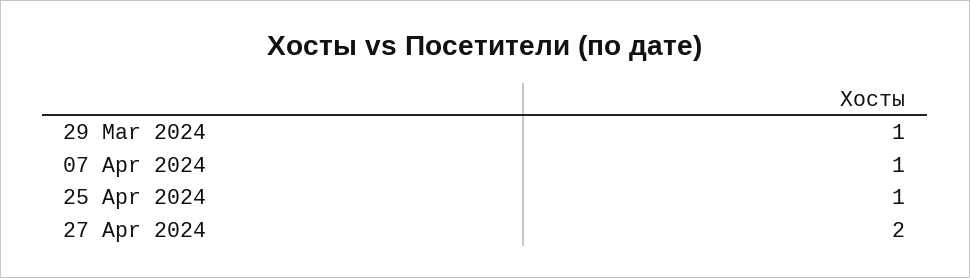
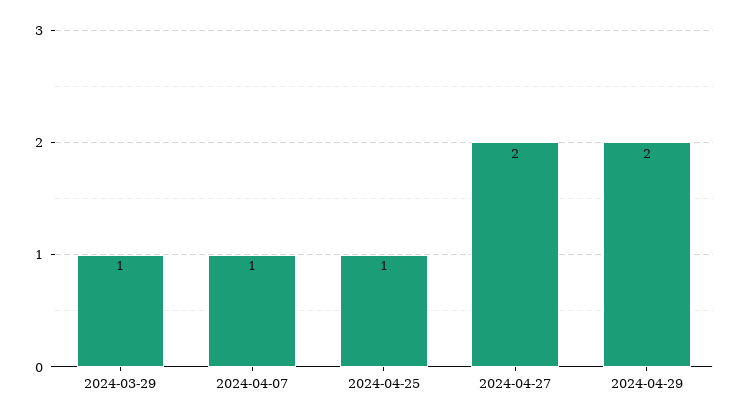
2024-04-29: none -> 2

